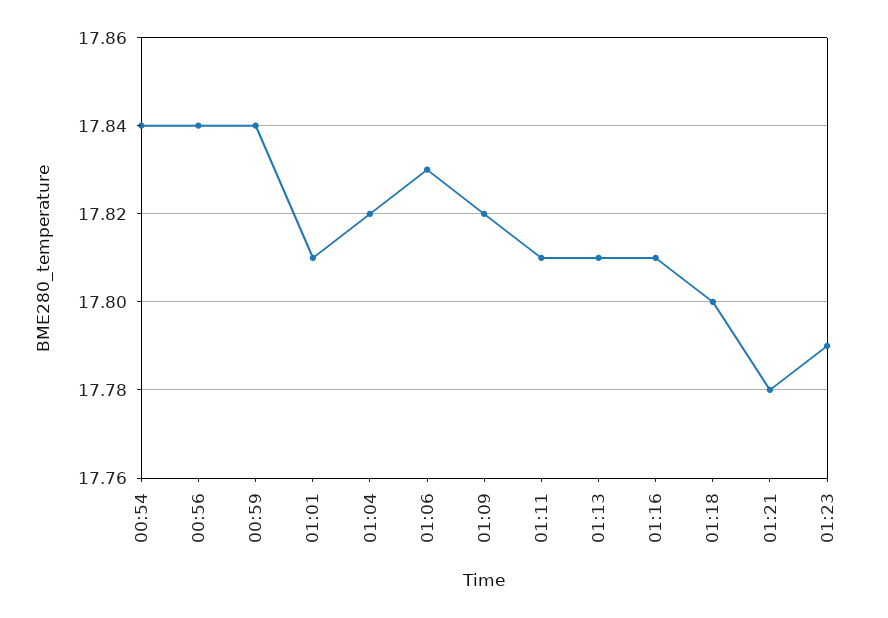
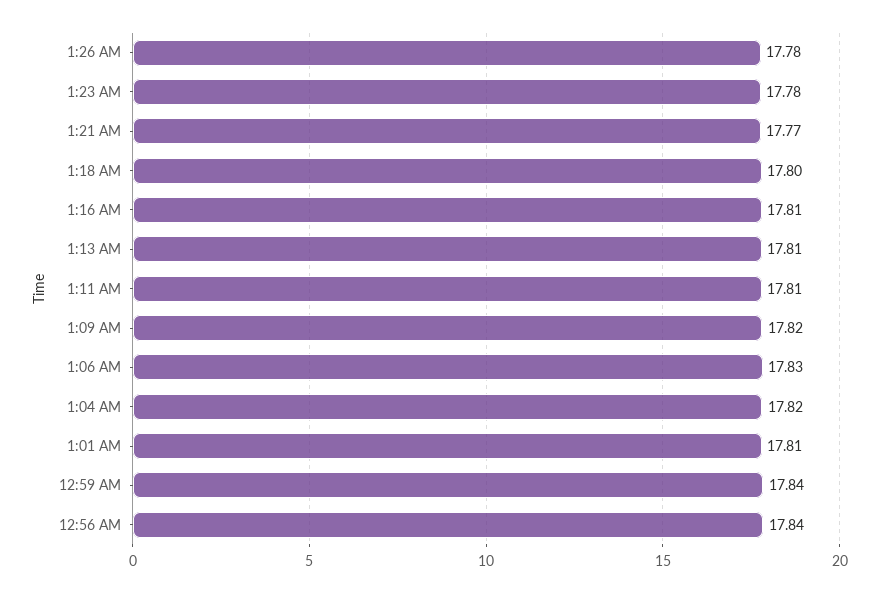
00:54: 17.84 -> none
01:21: 17.78 -> 17.77
01:23: 17.79 -> 17.78
1:26 AM: none -> 17.78

